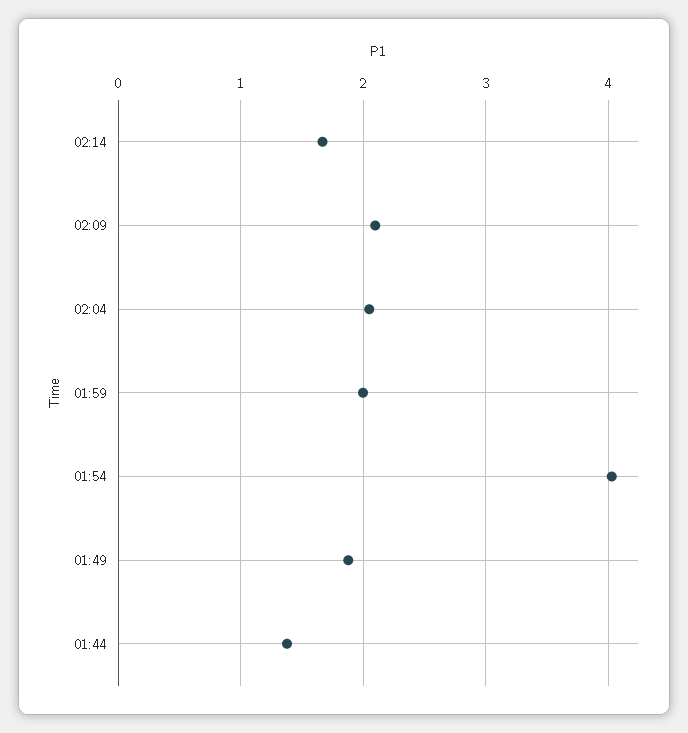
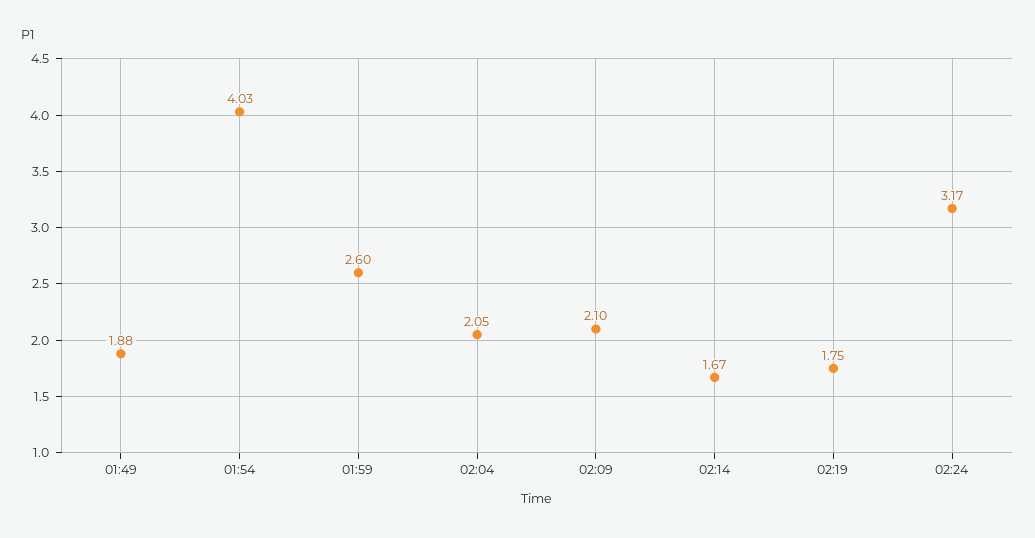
01:59: 2 -> 2.6
01:44: 1.4 -> none
02:19: none -> 1.75
02:24: none -> 3.17

